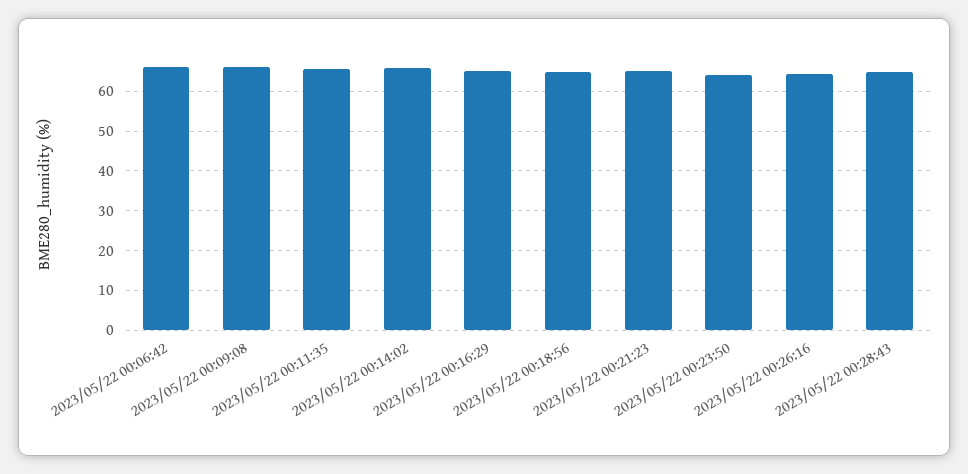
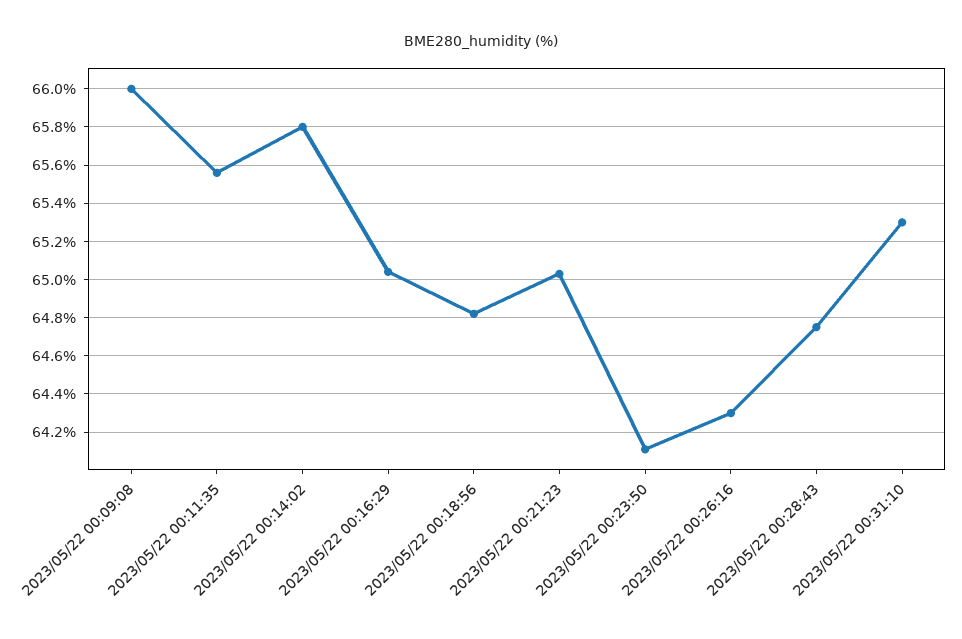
2023/05/22 00:06:42: 66 -> none
2023/05/22 00:31:10: none -> 65.3

